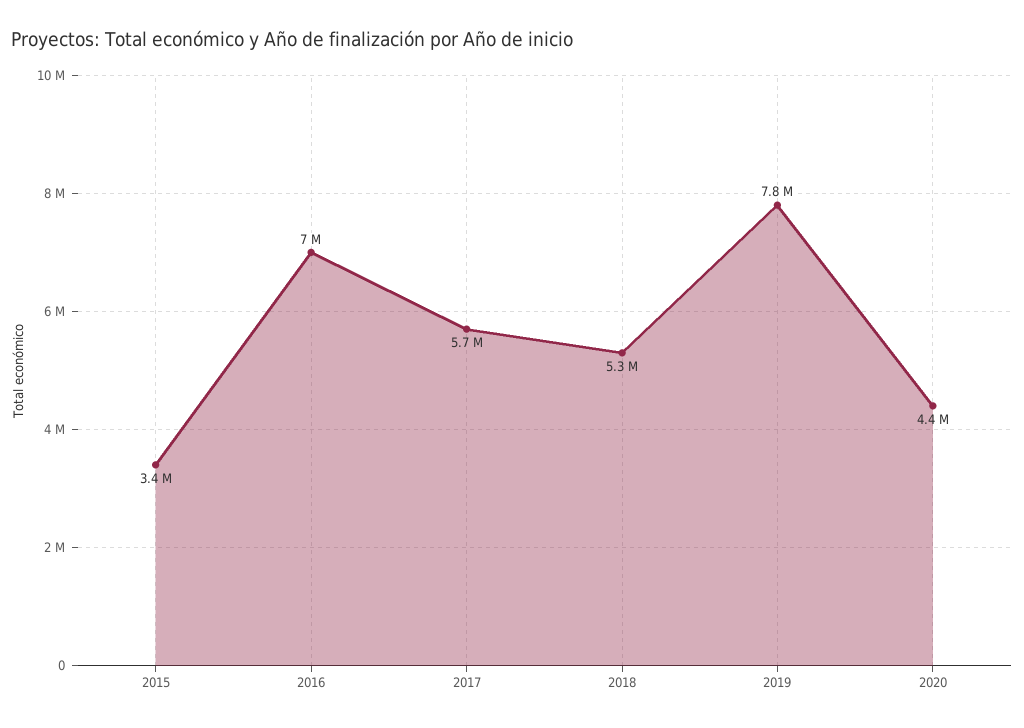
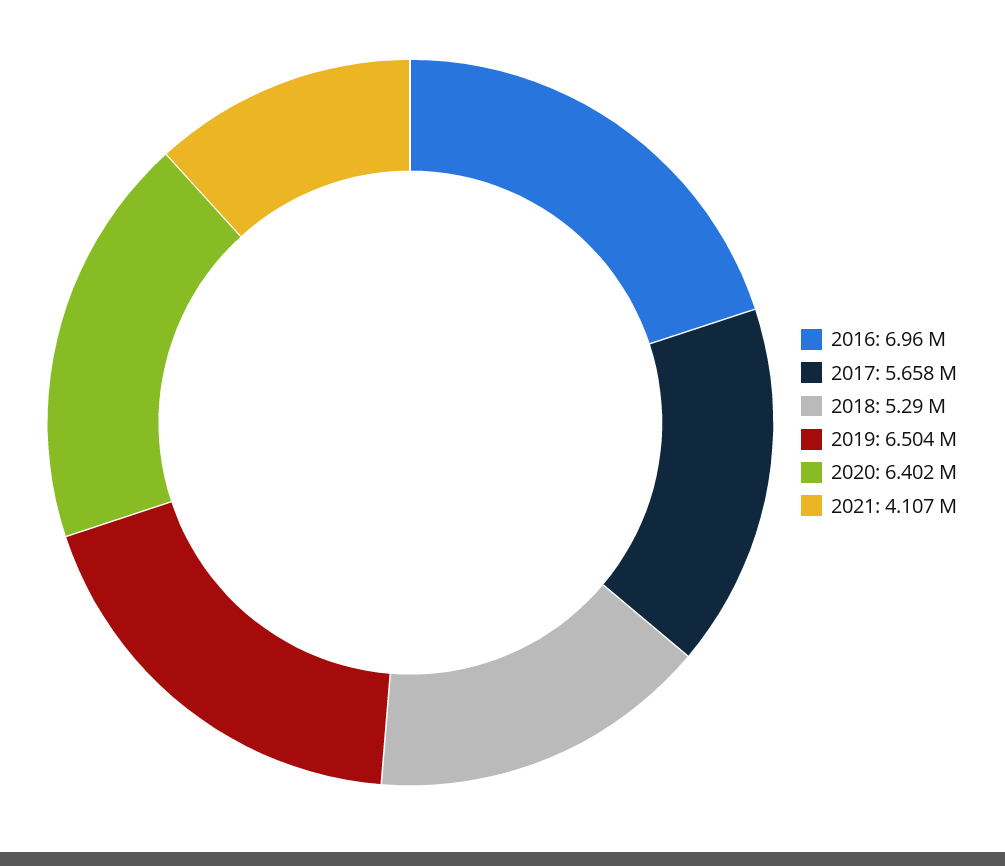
2015: 3400000 -> none
2019: 7800000 -> 6504000
2020: 4400000 -> 6402000
2021: none -> 4107000

